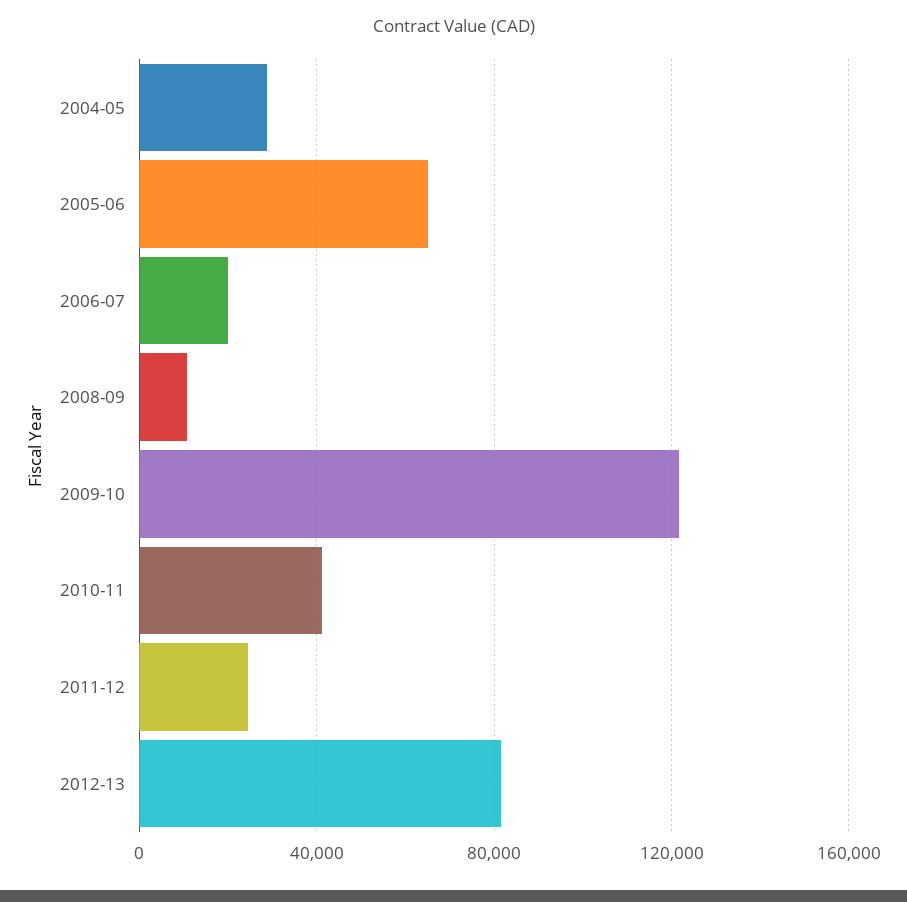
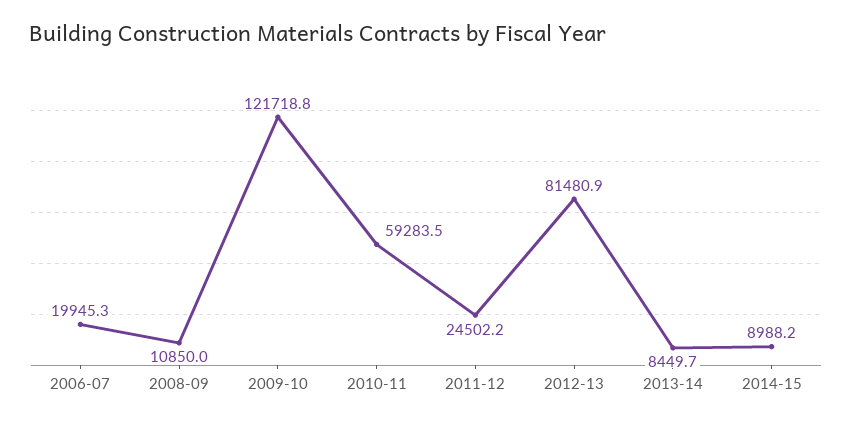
2004-05: 30000 -> none
2005-06: 65000 -> none
2010-11: 40000 -> 59283.5
2013-14: none -> 8449.7
2014-15: none -> 8988.2

